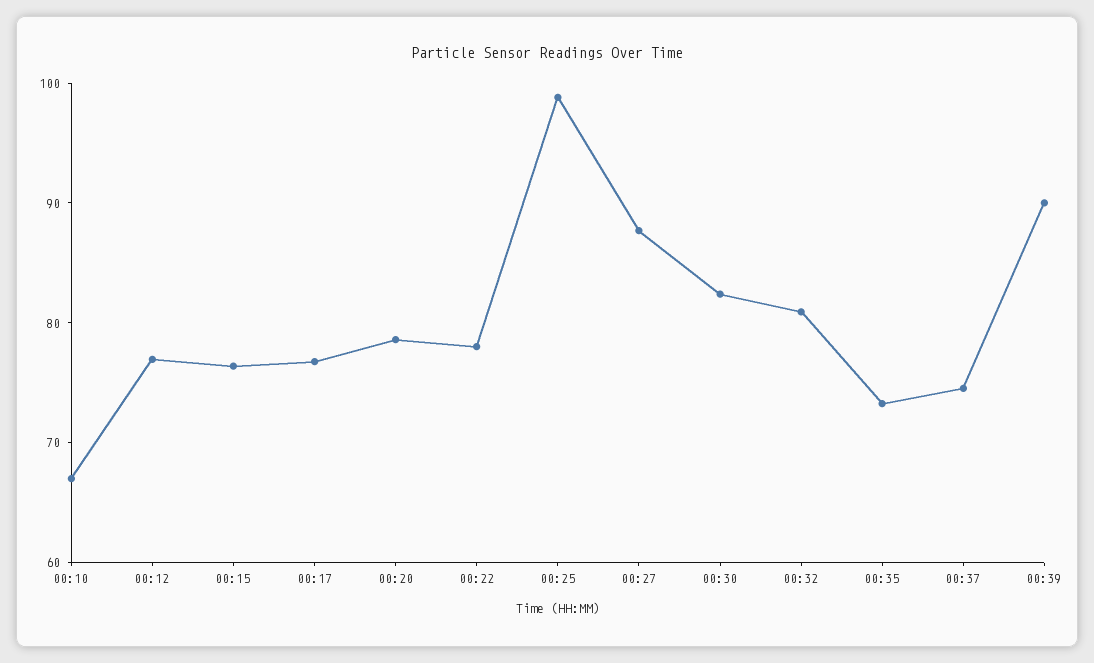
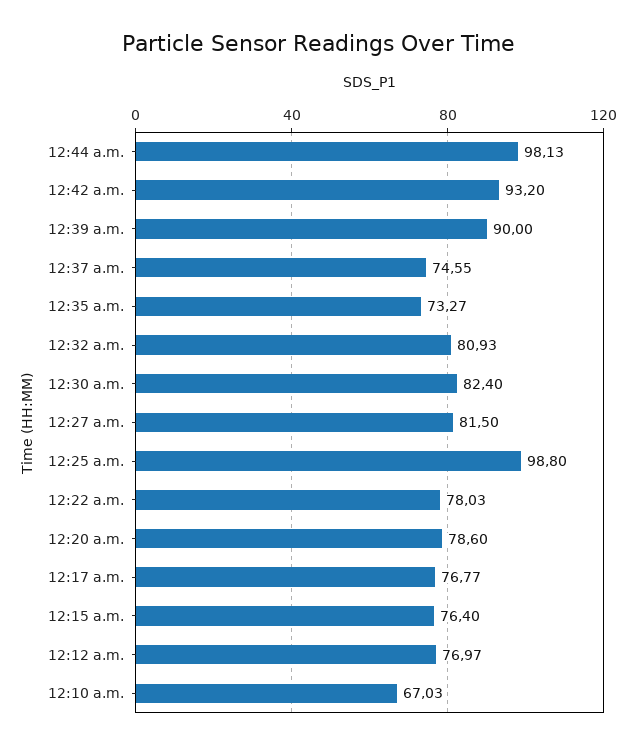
00:27: 88 -> 81.5
12:44 a.m.: none -> 98.13
12:42 a.m.: none -> 93.2

